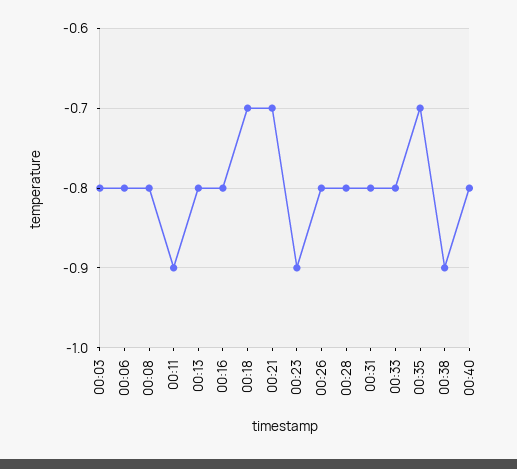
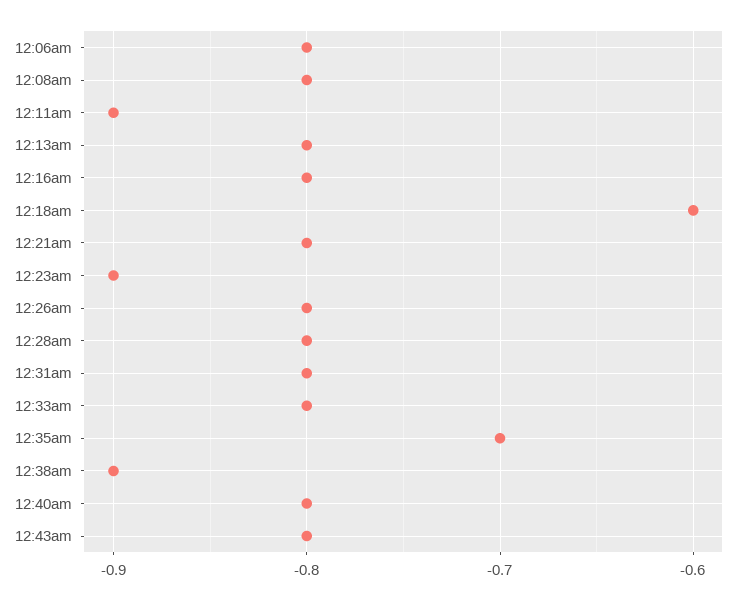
00:03: -0.8 -> none
00:18: -0.7 -> -0.6
00:21: -0.7 -> -0.8
12:43am: none -> -0.8

